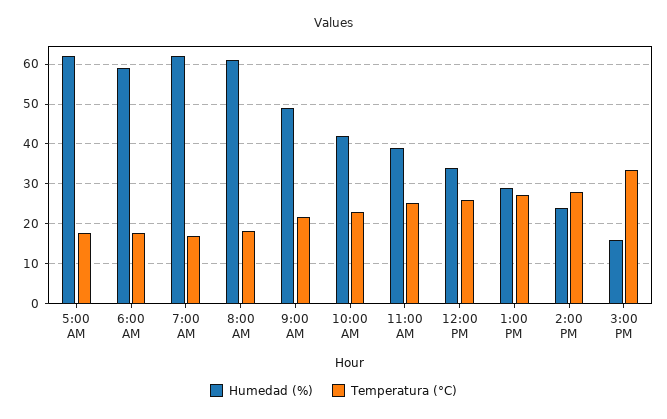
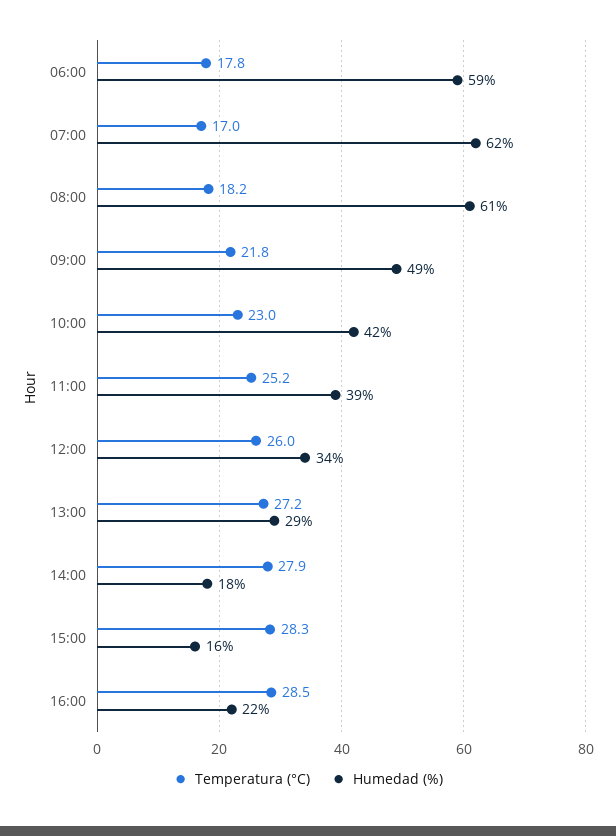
Humedad (%), 5:00 AM: 62 -> none
Temperatura (°C), 5:00 AM: 18 -> none
Humedad (%), 2:00 PM: 24 -> 18
Temperatura (°C), 3:00 PM: 34 -> 28.3
Temperatura (°C), 16:00: none -> 28.5
Humedad (%), 16:00: none -> 22

